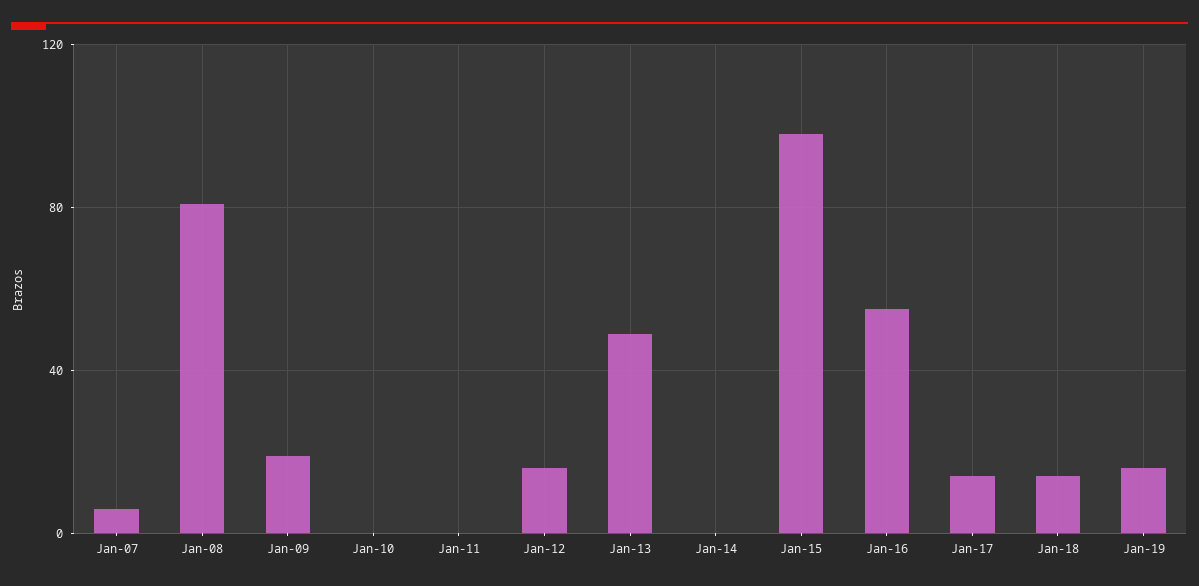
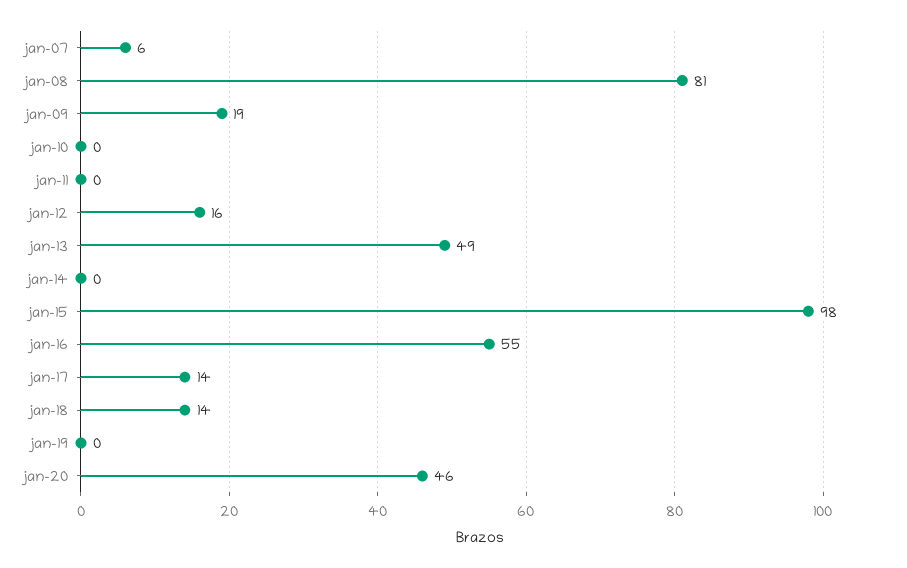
Jan-19: 15 -> 0
jan-20: none -> 46

